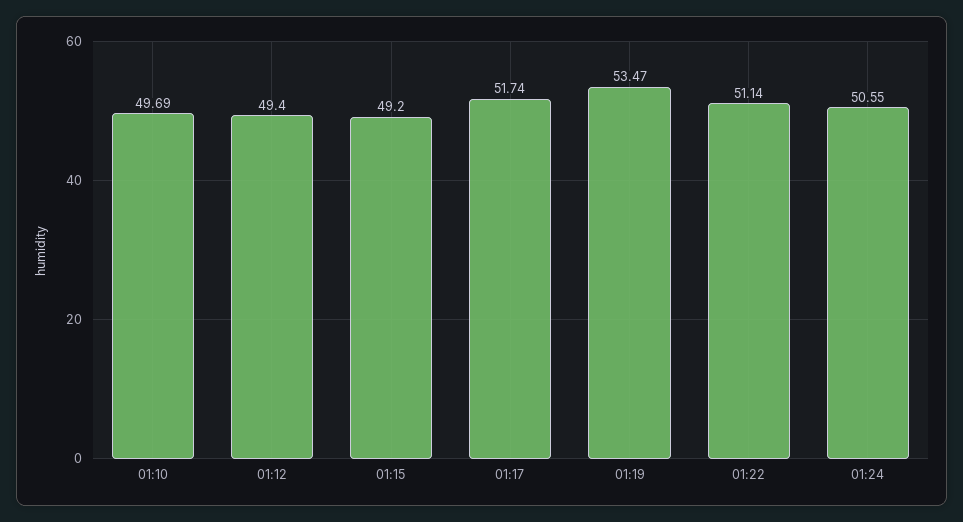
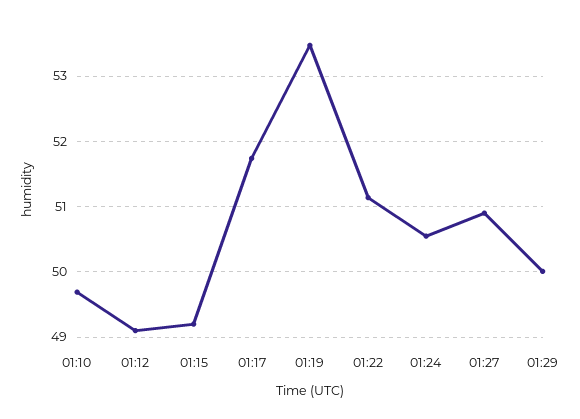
01:12: 49.4 -> 49.1
01:27: none -> 50.9
01:29: none -> 50

